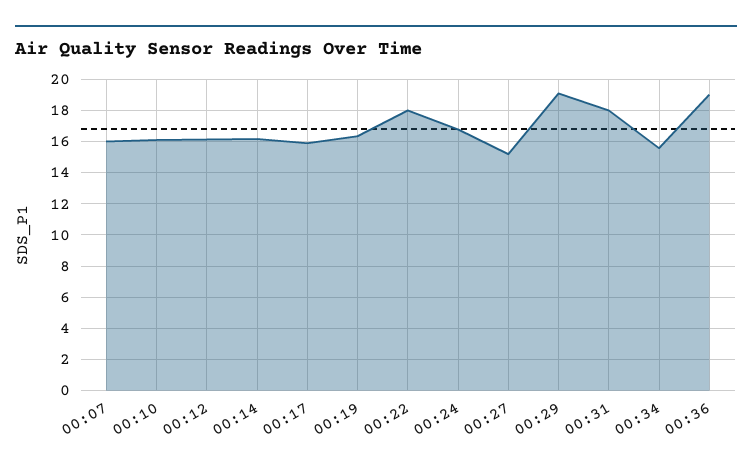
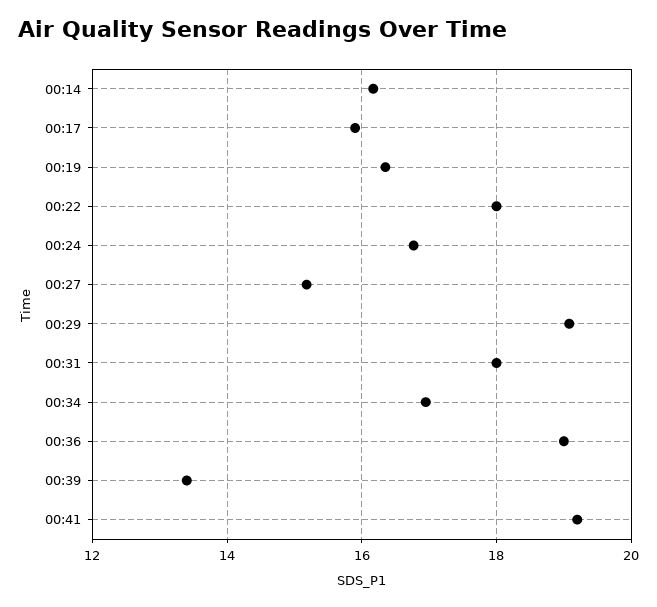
00:07: 16 -> none
00:10: 16 -> none
00:12: 16 -> none
00:34: 15.5 -> 17
00:39: none -> 13.4
00:41: none -> 19.2

